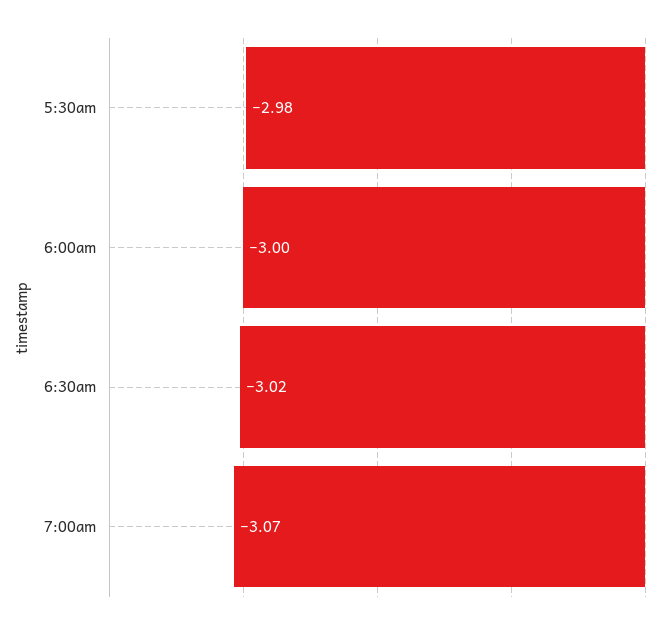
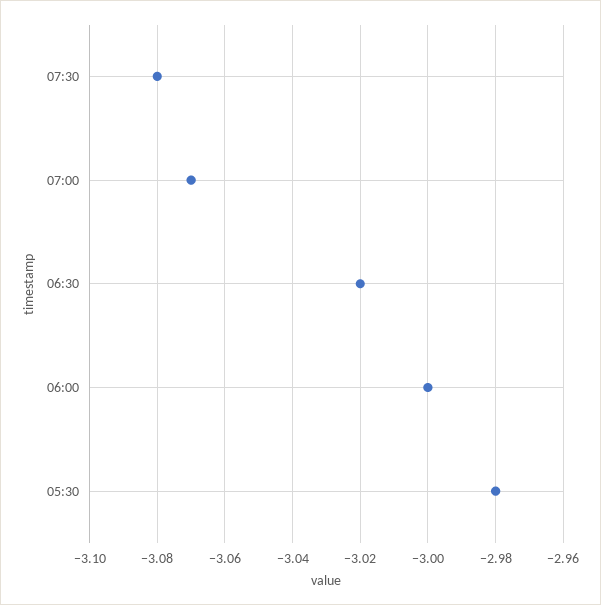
07:30: none -> -3.08

